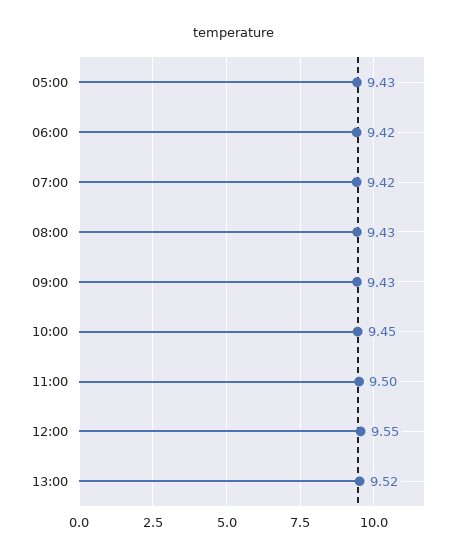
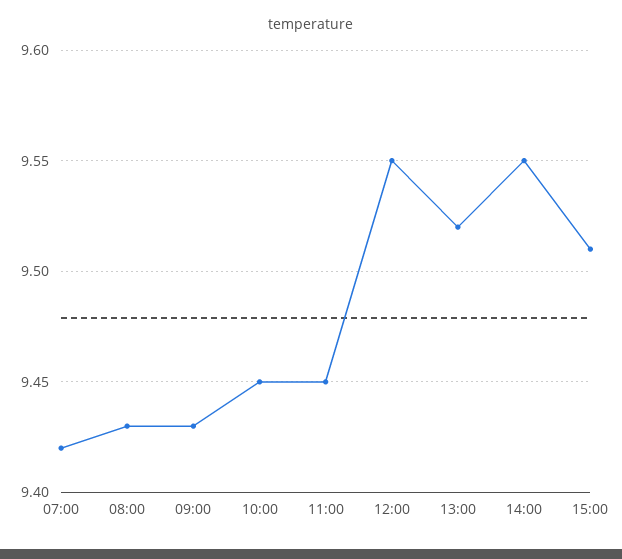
05:00: 9.43 -> none
06:00: 9.42 -> none
11:00: 9.5 -> 9.45
14:00: none -> 9.55
15:00: none -> 9.51

